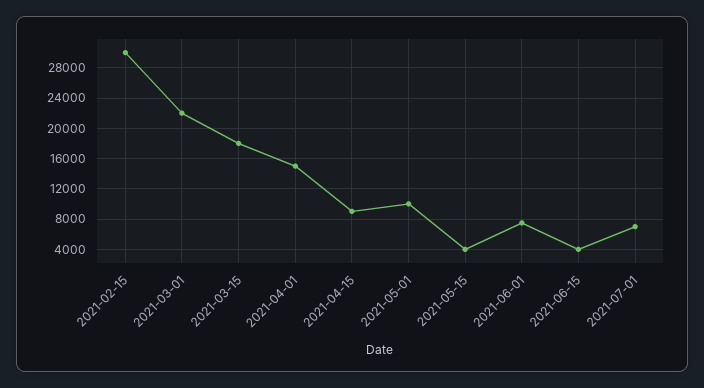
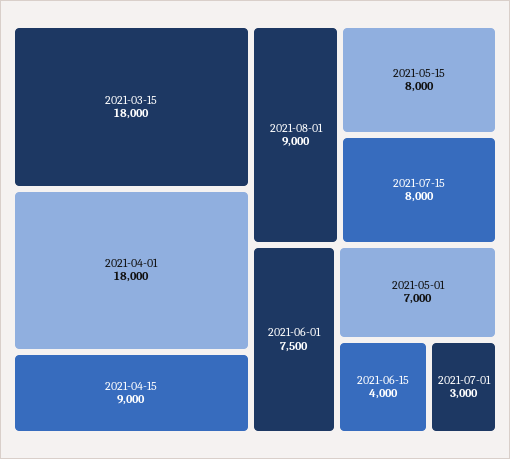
2021-02-15: 30000 -> none
2021-03-01: 22000 -> none
2021-04-01: 15000 -> 18000
2021-05-01: 10000 -> 7000
2021-05-15: 4000 -> 8000
2021-07-01: 7000 -> 3000
2021-08-01: none -> 9000
2021-07-15: none -> 8000

